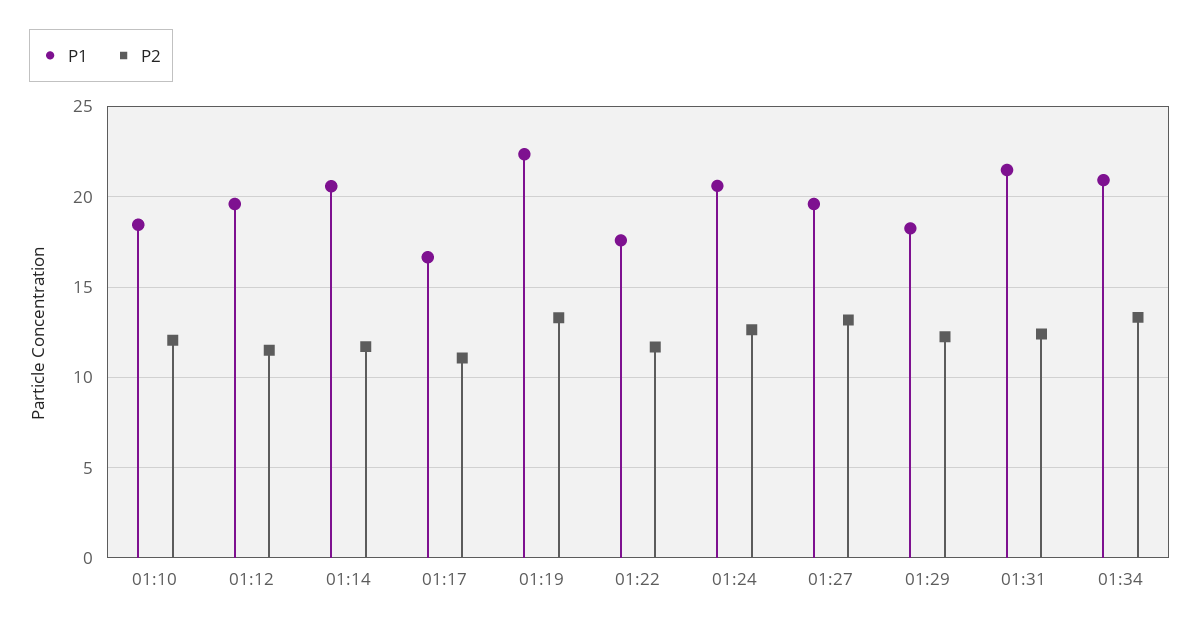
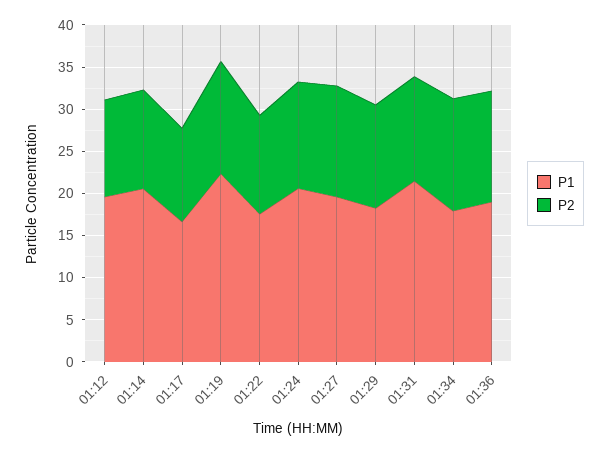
P1, 01:10: 18.5 -> none
P2, 01:10: 12 -> none
P1, 01:34: 21 -> 18
P1, 01:36: none -> 19
P2, 01:36: none -> 13

